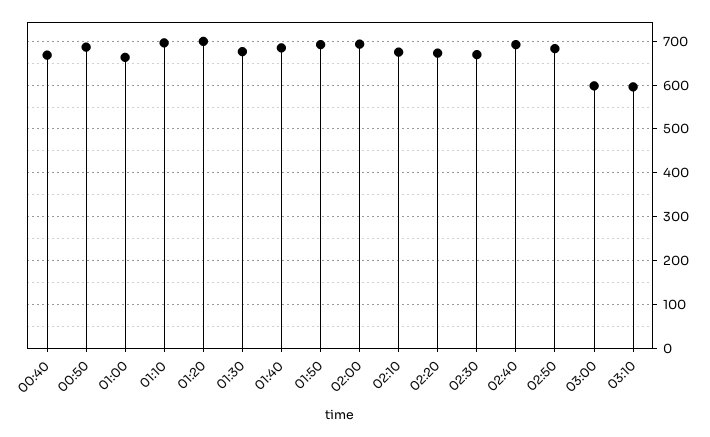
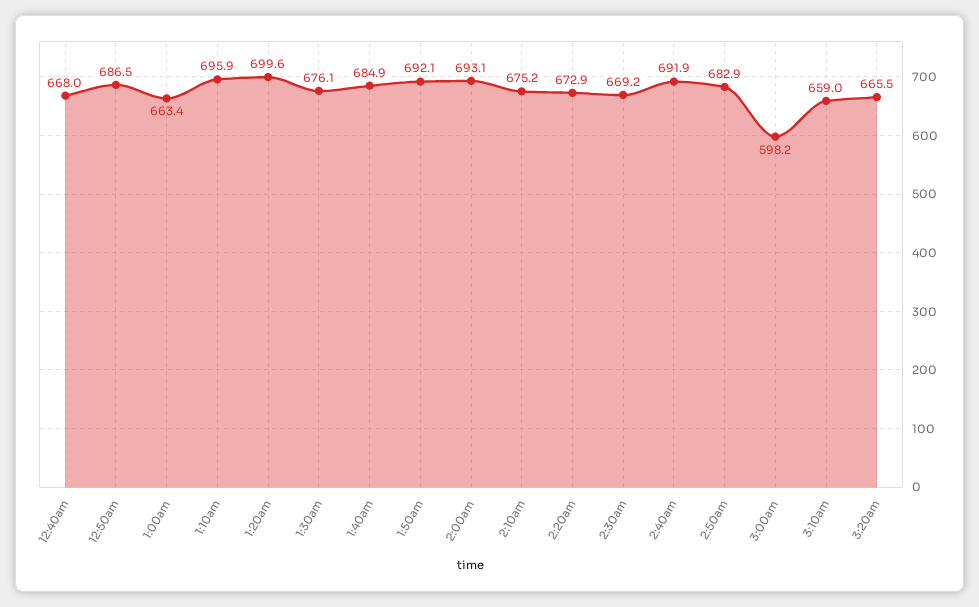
03:10: 600 -> 659
3:20am: none -> 665.5

